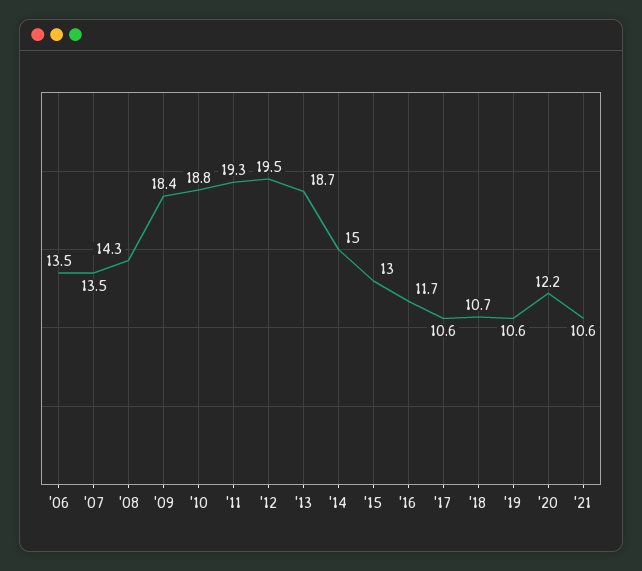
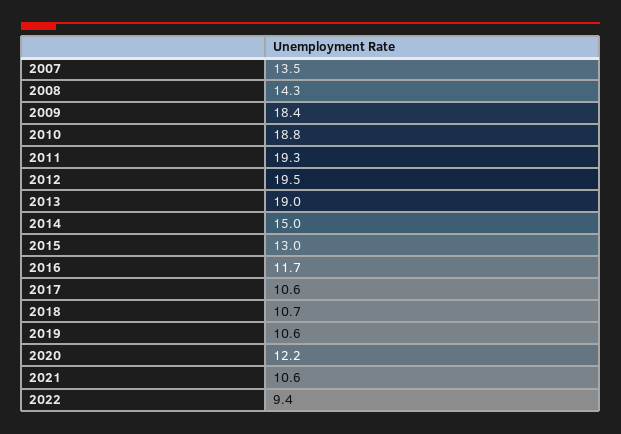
'06: 13.5 -> none
'13: 18.7 -> 19
2022: none -> 9.4

